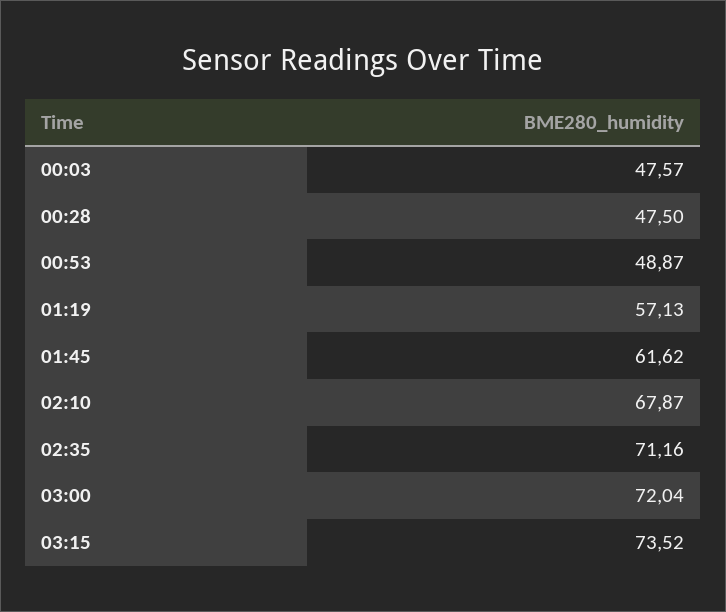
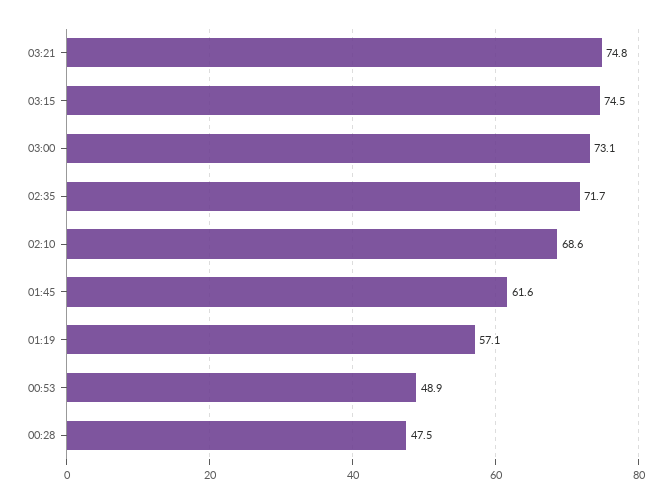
00:03: 47.57 -> none
02:10: 67.87 -> 68.6
02:35: 71.16 -> 71.7
03:00: 72.04 -> 73.1
03:15: 73.52 -> 74.5
03:21: none -> 74.8

